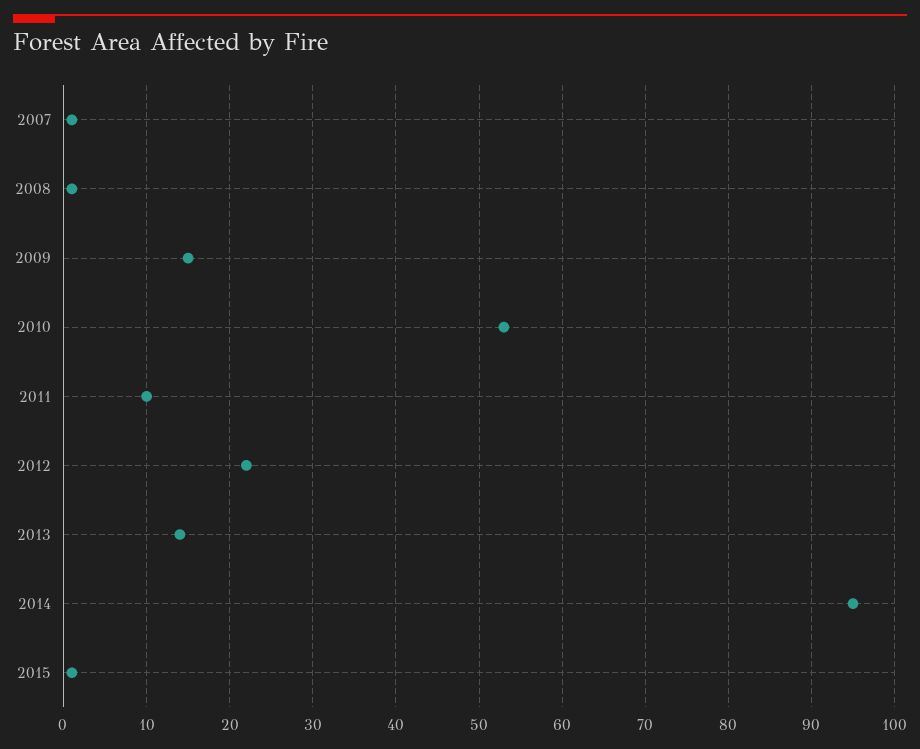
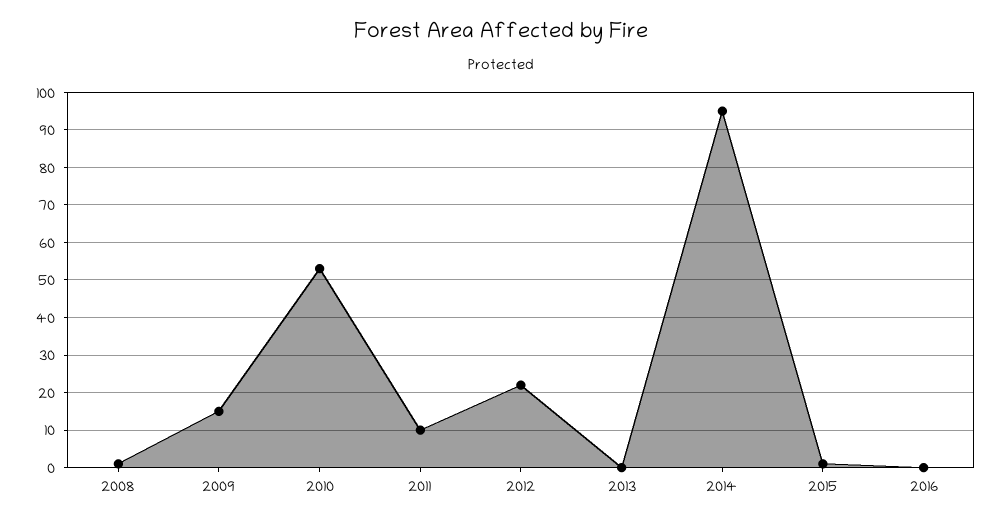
2007: 1 -> none
2013: 14 -> 0
2016: none -> 0

